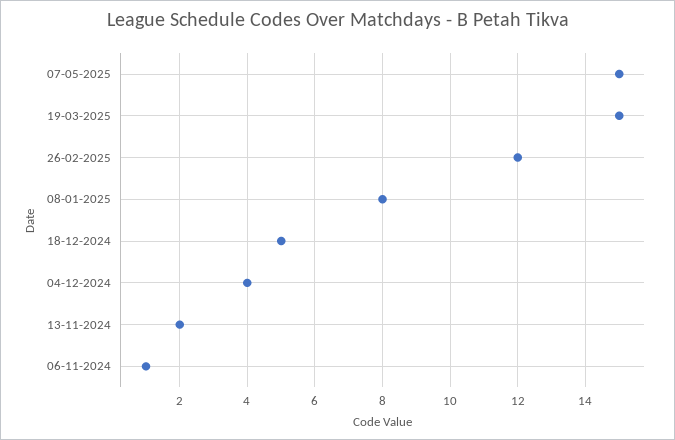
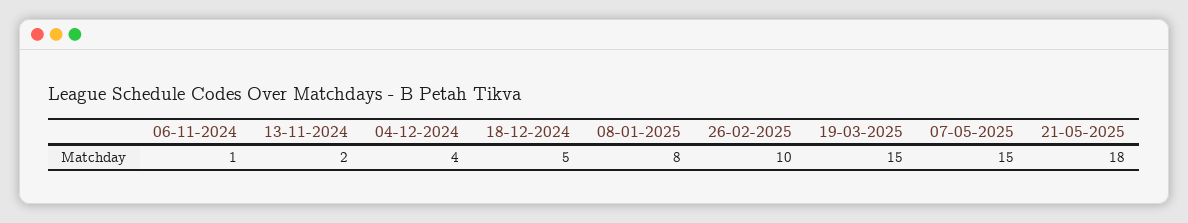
26-02-2025: 12 -> 10
21-05-2025: none -> 18

